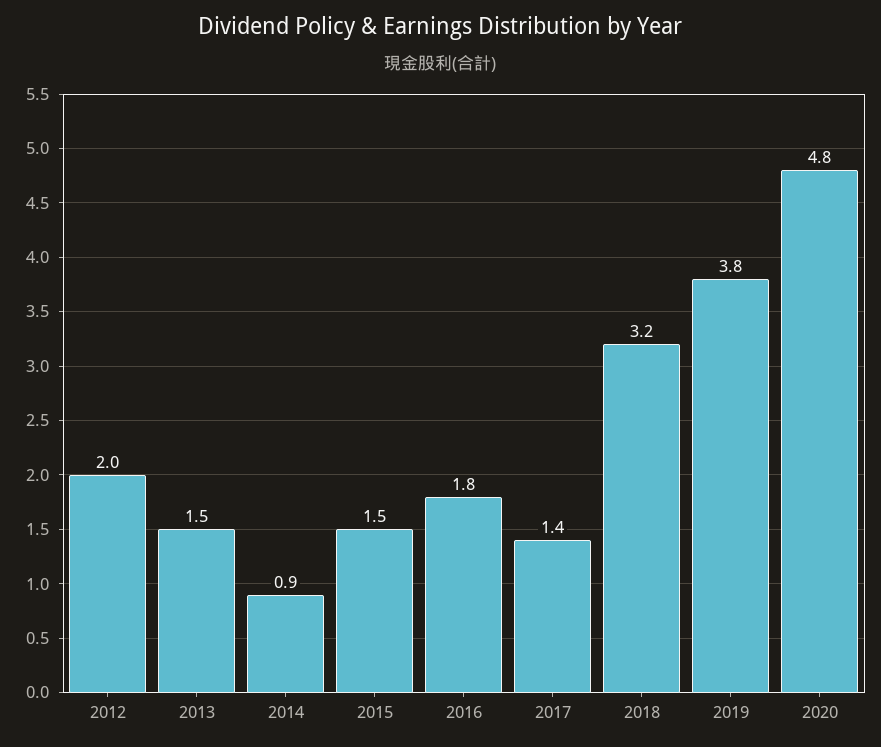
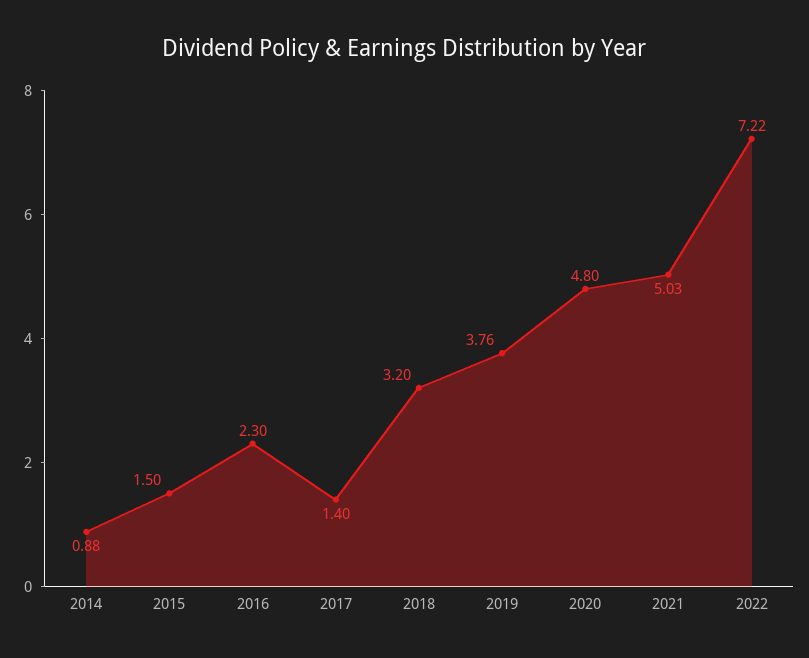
2012: 2 -> none
2013: 1.5 -> none
2016: 1.8 -> 2.3
2021: none -> 5.03
2022: none -> 7.22

